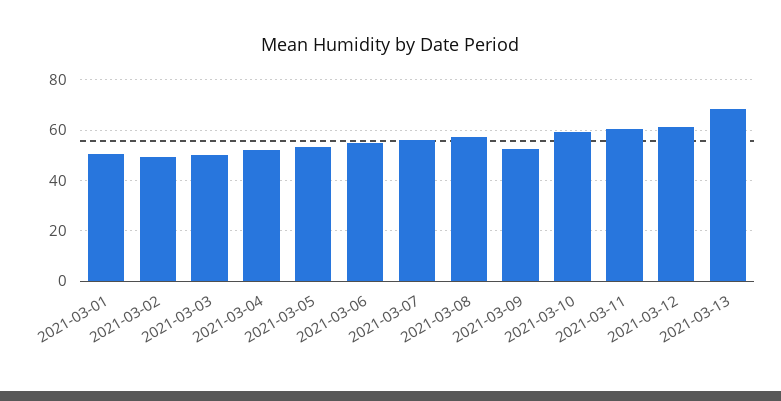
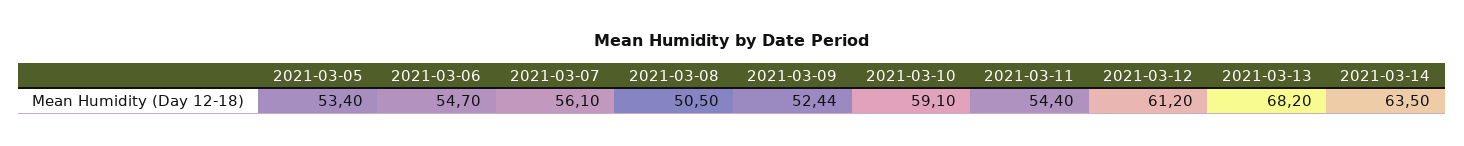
2021-03-01: 50 -> none
2021-03-02: 50 -> none
2021-03-03: 50 -> none
2021-03-04: 52.5 -> none
2021-03-08: 57.5 -> 50.5
2021-03-11: 60 -> 54.4
2021-03-14: none -> 63.5

